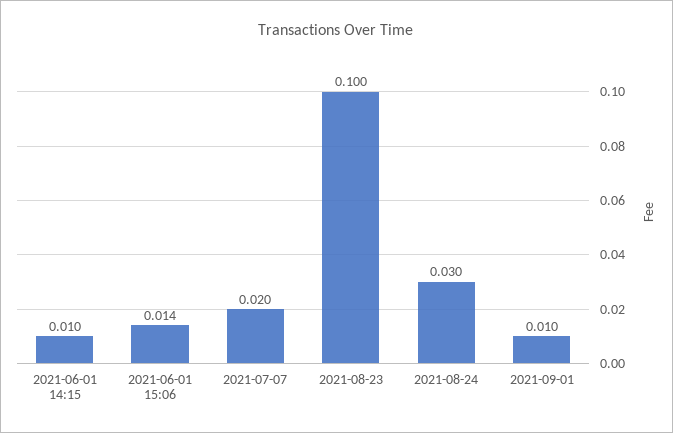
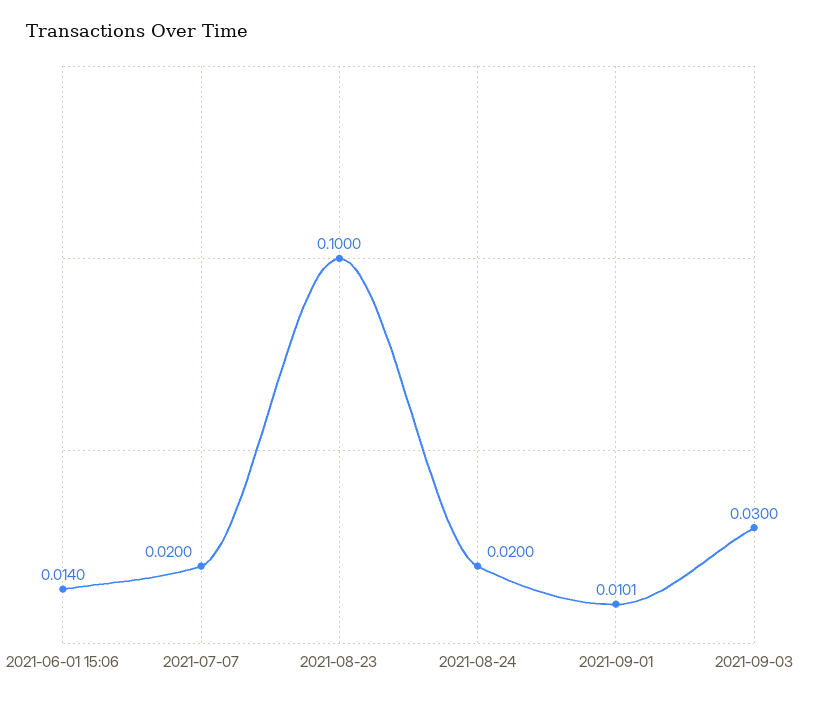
2021-06-01 14:15: 0.01 -> none
2021-08-24: 0.03 -> 0.02
2021-09-03: none -> 0.03

